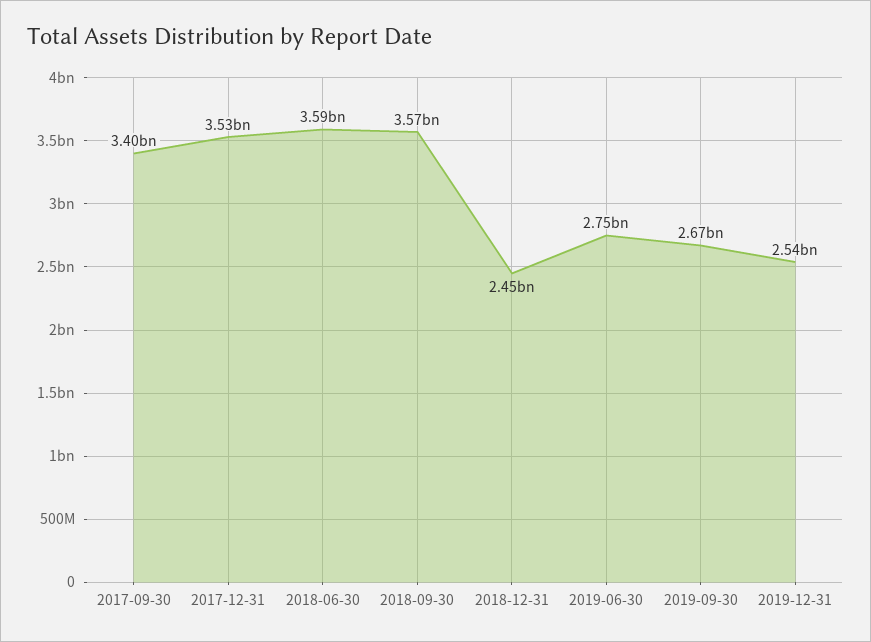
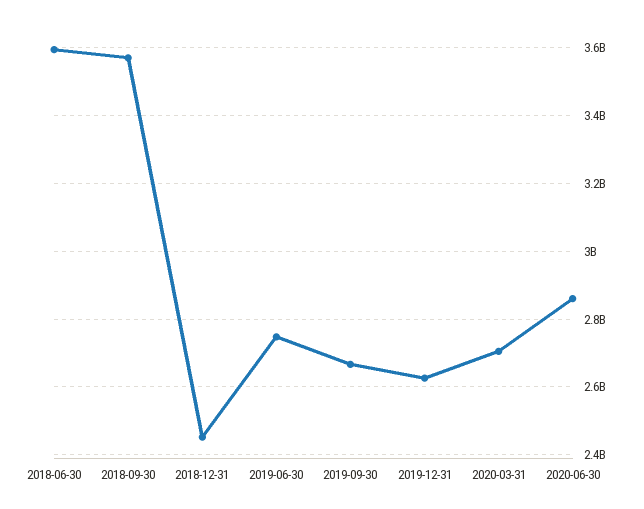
2017-09-30: 3400000000 -> none
2017-12-31: 3530000000 -> none
2019-12-31: 2540000000 -> 2620000000
2020-03-31: none -> 2700000000
2020-06-30: none -> 2860000000

